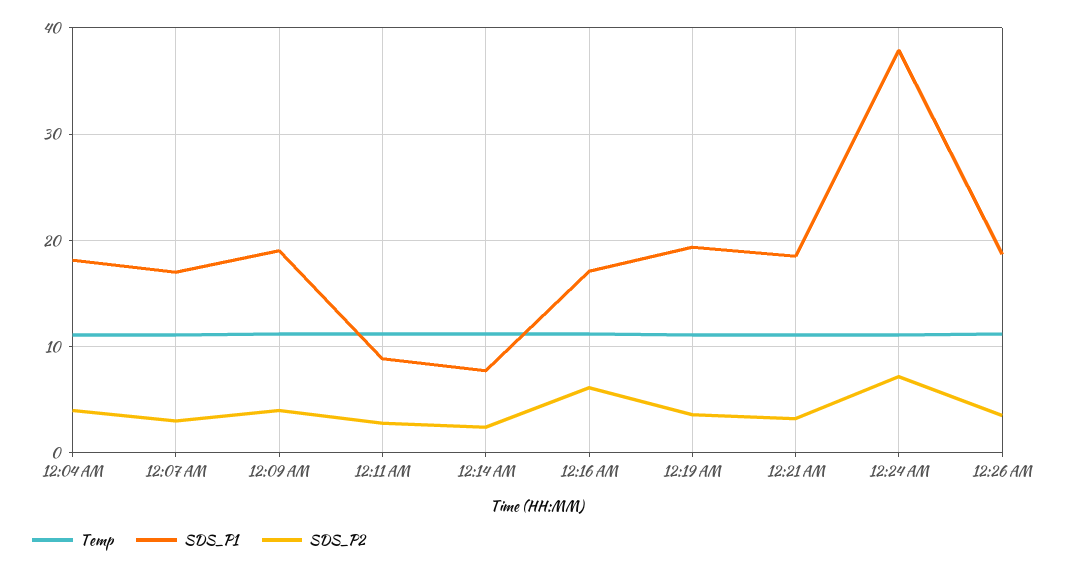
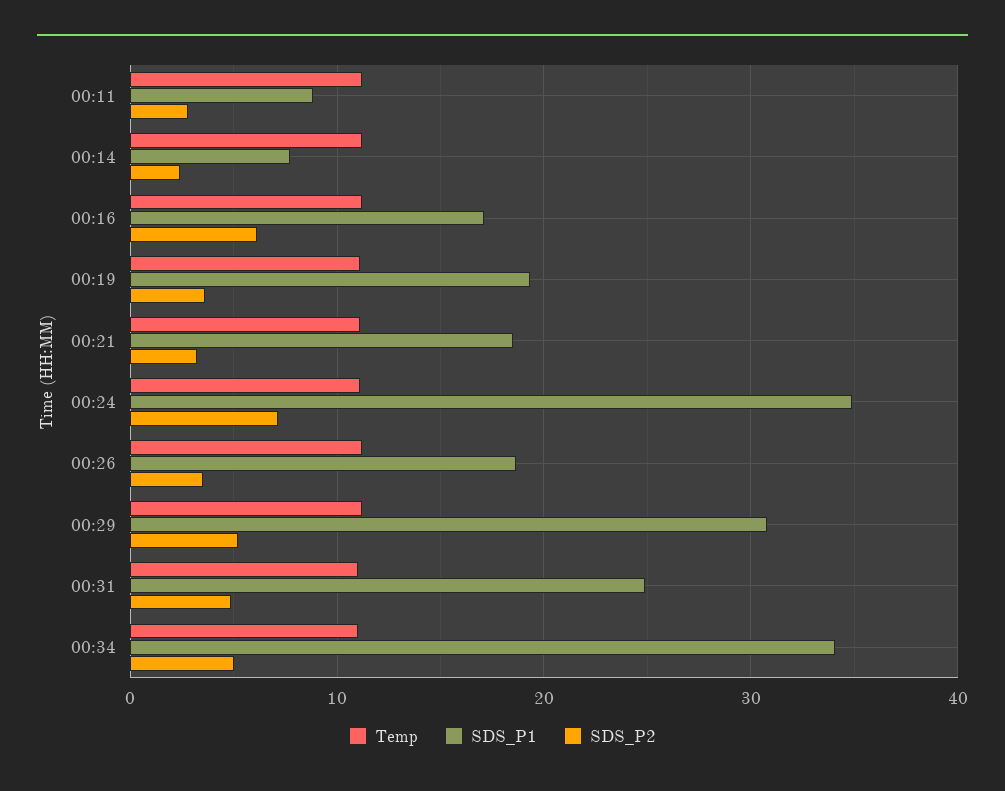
Temp, 12:04 AM: 11 -> none
SDS_P1, 12:04 AM: 18 -> none
SDS_P2, 12:04 AM: 4 -> none
Temp, 12:07 AM: 11 -> none
SDS_P1, 12:07 AM: 17 -> none
SDS_P2, 12:07 AM: 3 -> none
Temp, 12:09 AM: 11 -> none
SDS_P1, 12:09 AM: 19 -> none
SDS_P2, 12:09 AM: 4 -> none
SDS_P1, 12:24 AM: 38 -> 35
Temp, 00:29: none -> 11
SDS_P1, 00:29: none -> 31
SDS_P2, 00:29: none -> 5
Temp, 00:31: none -> 11
SDS_P1, 00:31: none -> 25
SDS_P2, 00:31: none -> 5
Temp, 00:34: none -> 11
SDS_P1, 00:34: none -> 34
SDS_P2, 00:34: none -> 5

